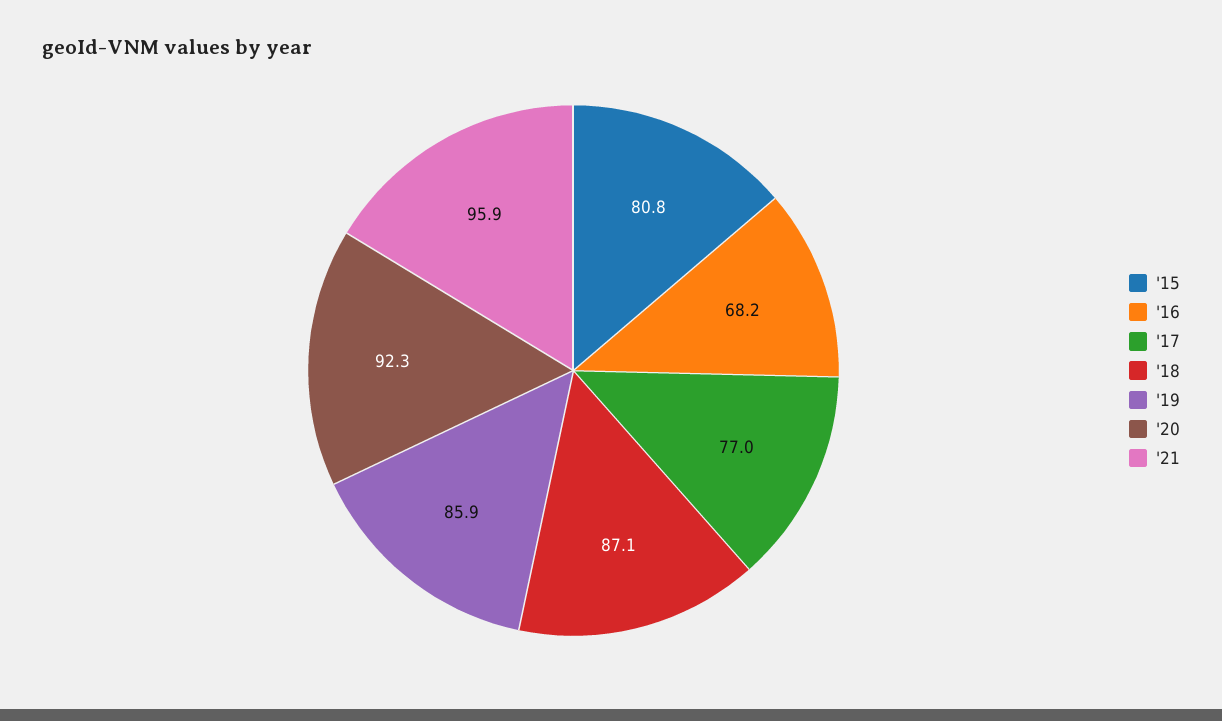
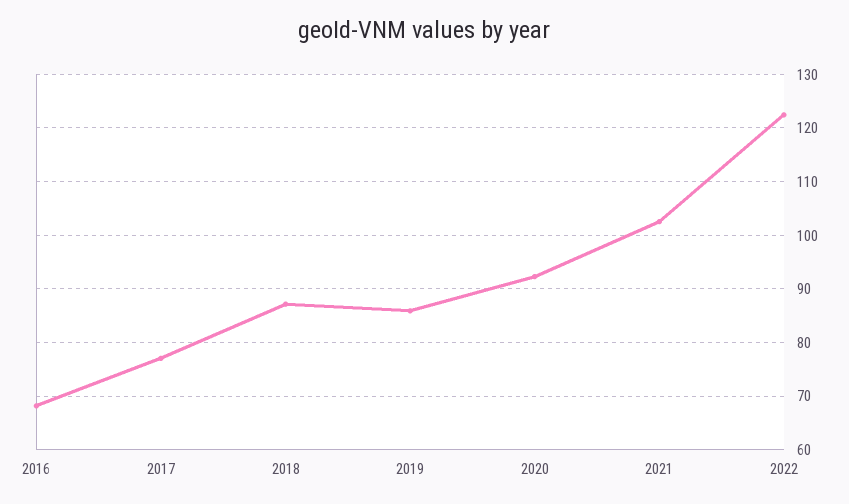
'15: 80.8 -> none
'21: 95.9 -> 102
2022: none -> 122

